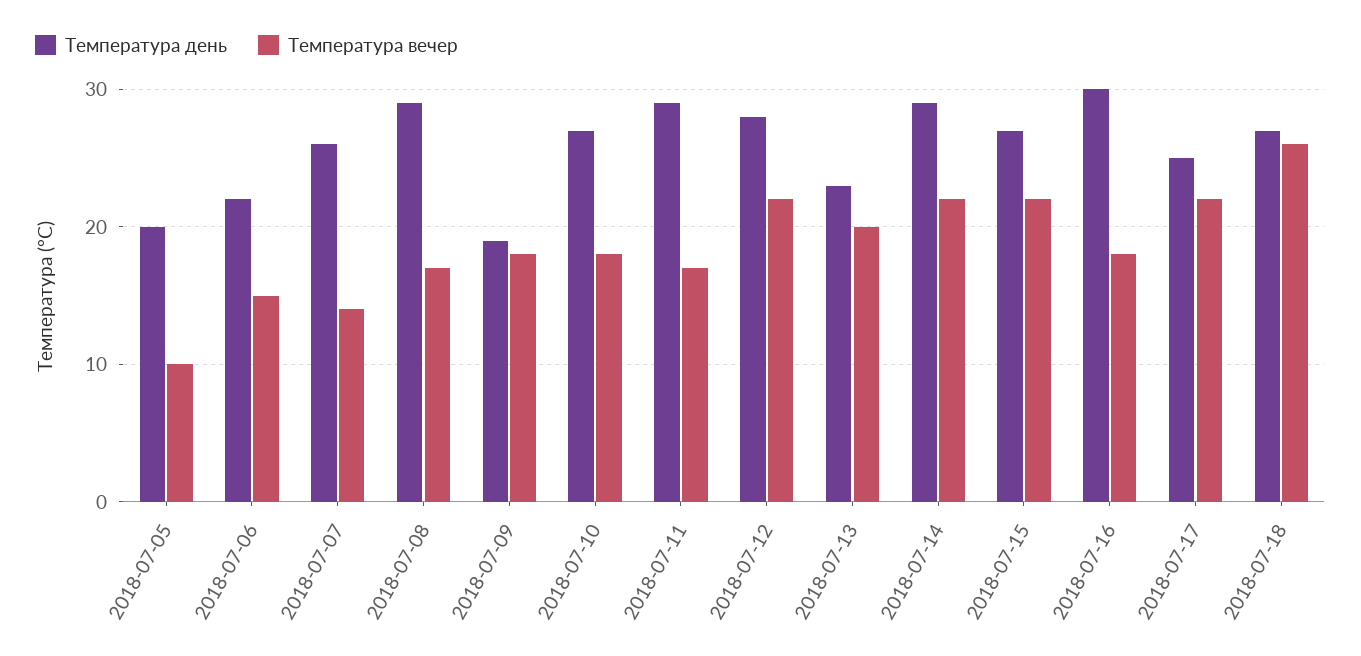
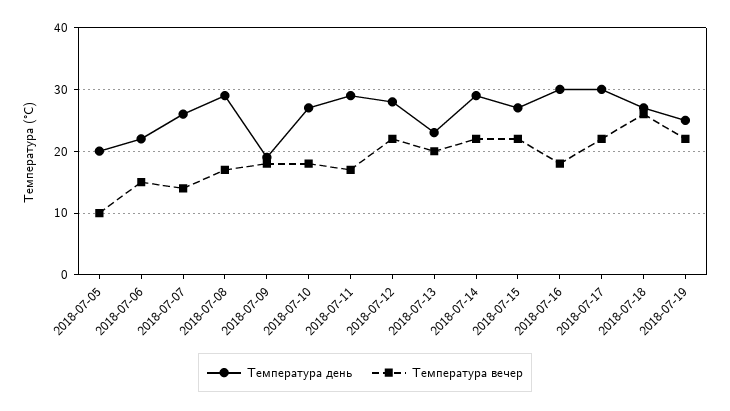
Температура день, 2018-07-17: 25 -> 30
Температура день, 2018-07-19: none -> 25
Температура вечер, 2018-07-19: none -> 22

